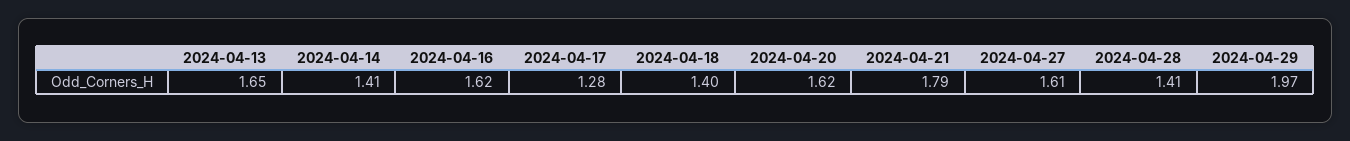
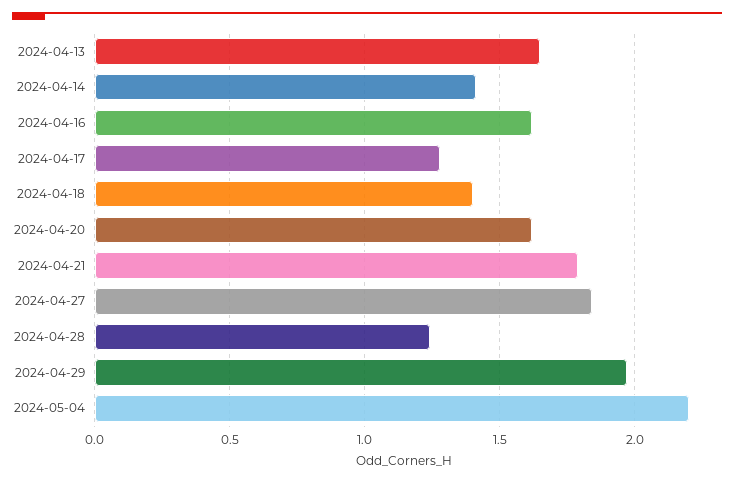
2024-04-27: 1.61 -> 1.85
2024-04-28: 1.41 -> 1.25
2024-05-04: none -> 2.2

